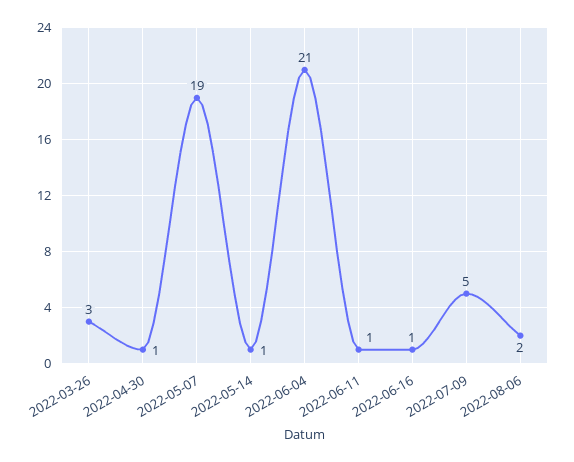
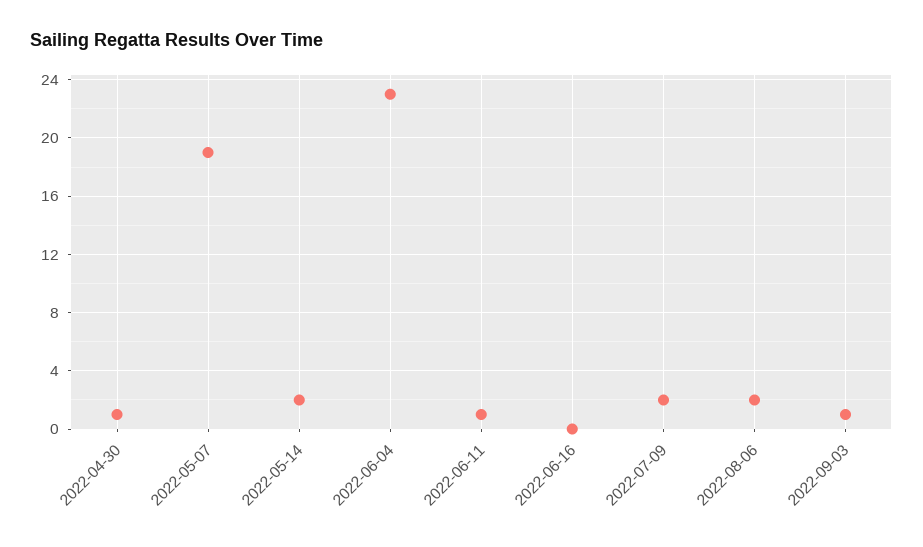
2022-03-26: 3 -> none
2022-05-14: 1 -> 2
2022-06-04: 21 -> 23
2022-06-16: 1 -> 0
2022-07-09: 5 -> 2
2022-09-03: none -> 1

